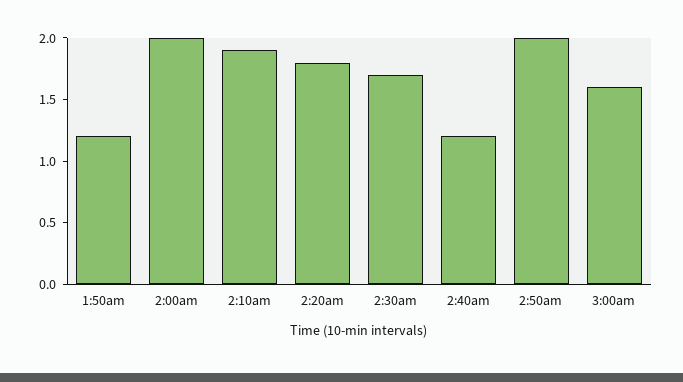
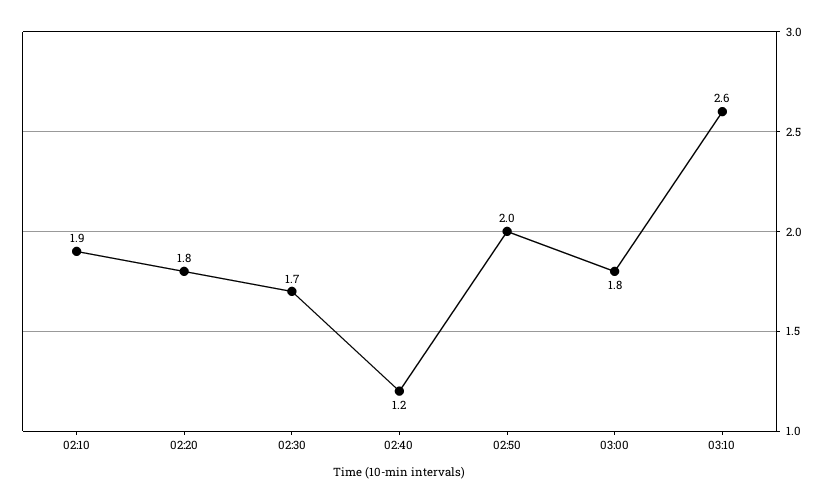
1:50am: 1.2 -> none
2:00am: 2 -> none
3:00am: 1.6 -> 1.8
03:10: none -> 2.6

